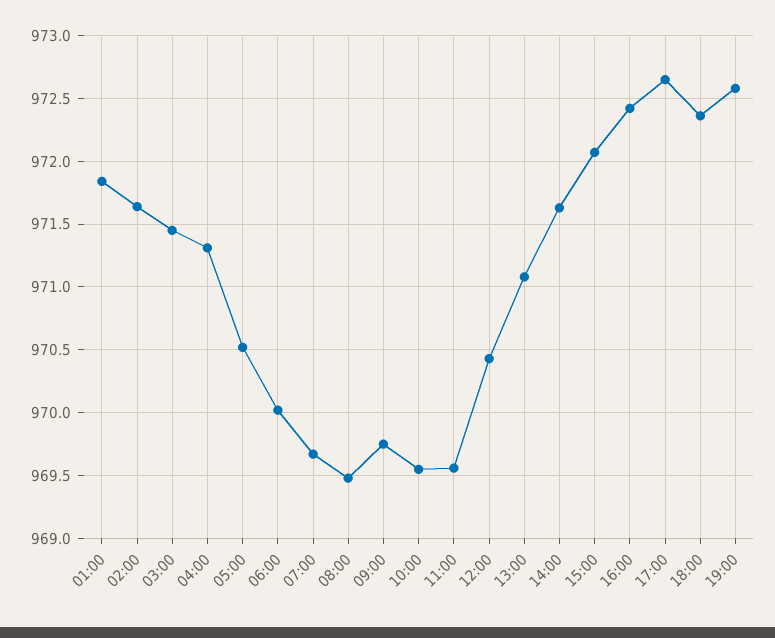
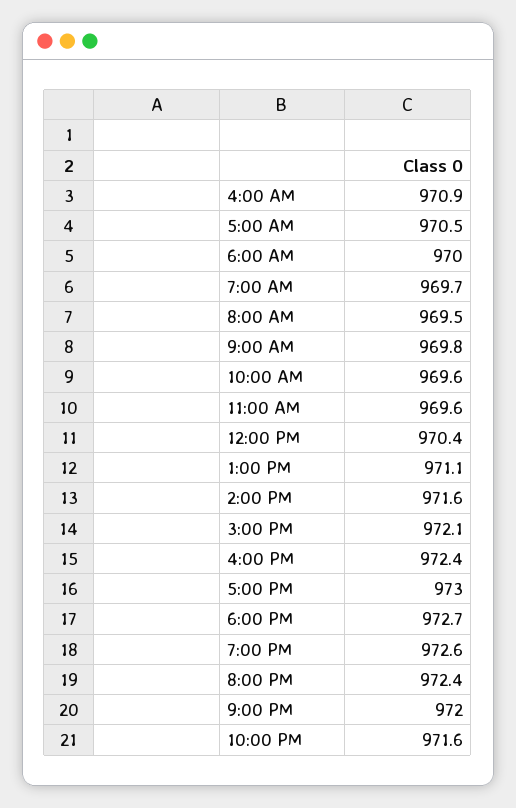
01:00: 971.85 -> none
02:00: 971.65 -> none
03:00: 971.45 -> none
04:00: 971.3 -> 970.9
17:00: 972.65 -> 973
18:00: 972.35 -> 972.7
8:00 PM: none -> 972.4
9:00 PM: none -> 972
10:00 PM: none -> 971.6

